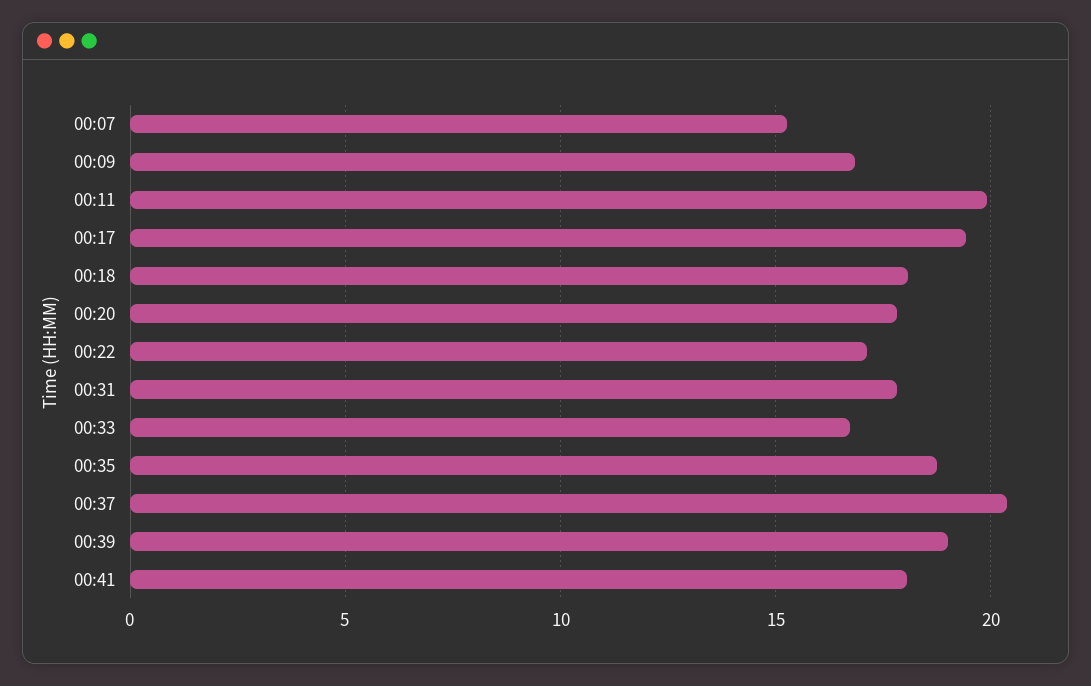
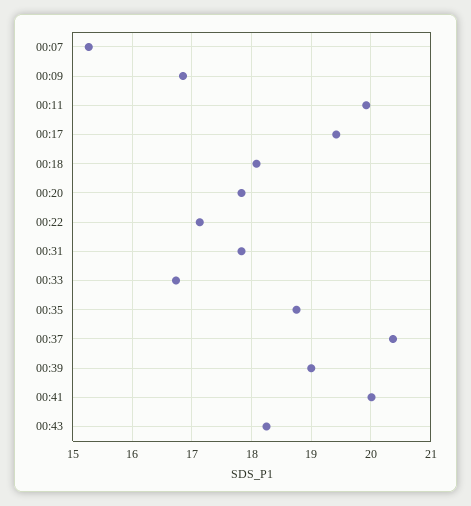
00:41: 18 -> 20
00:43: none -> 18.2

